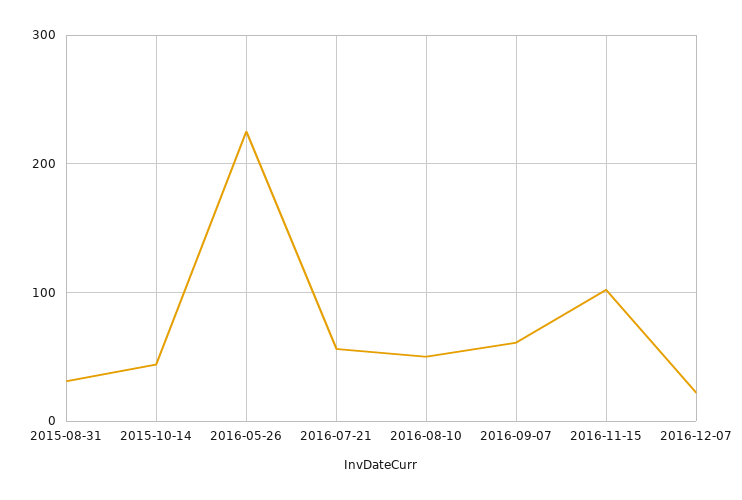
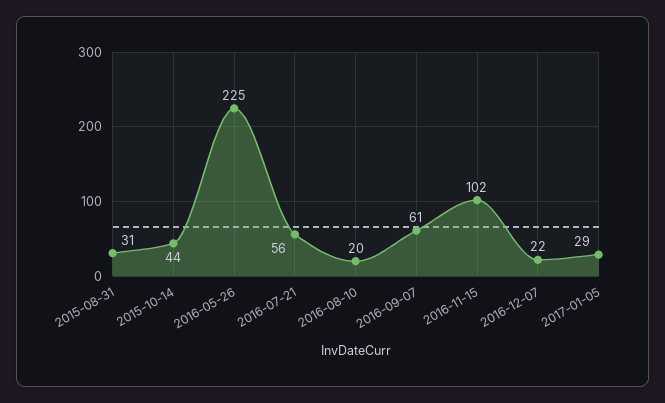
2016-08-10: 50 -> 20
2017-01-05: none -> 29

